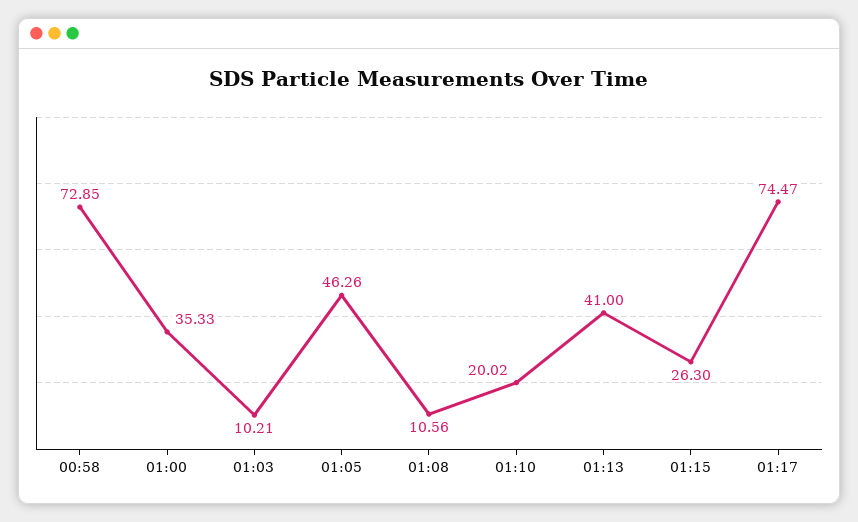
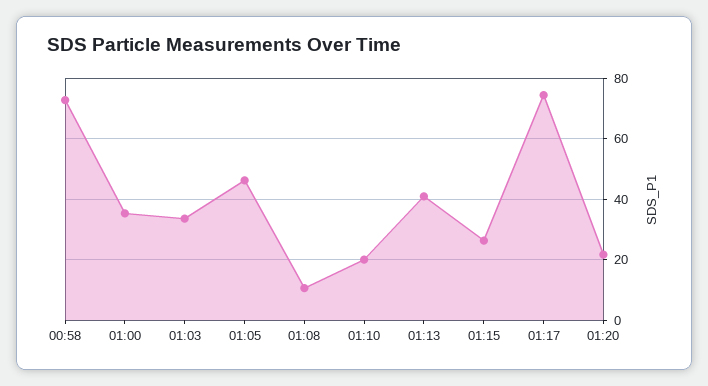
01:03: 10.21 -> 34
01:20: none -> 22

